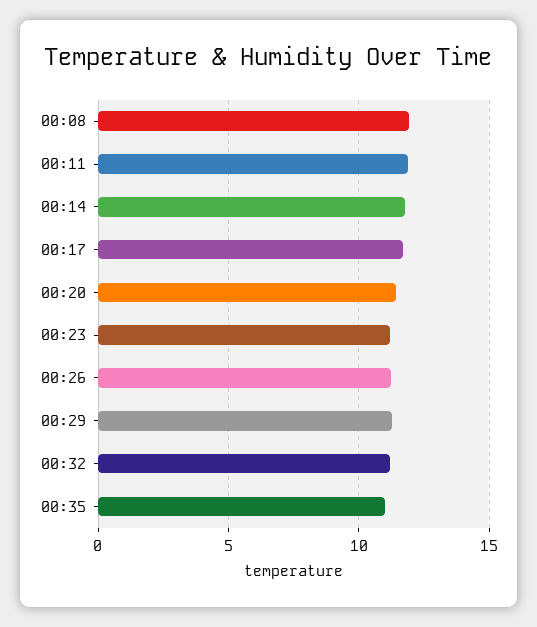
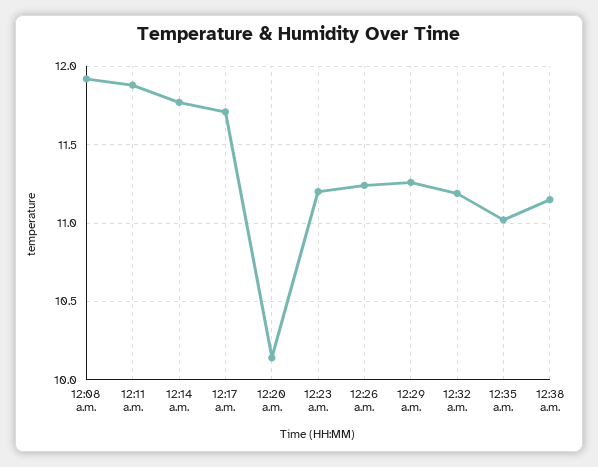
00:20: 11.5 -> 10.15
12:38 a.m.: none -> 11.15

